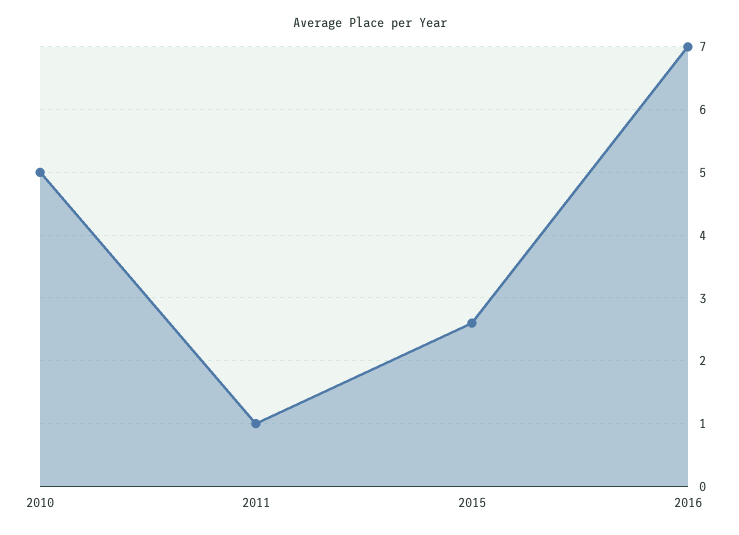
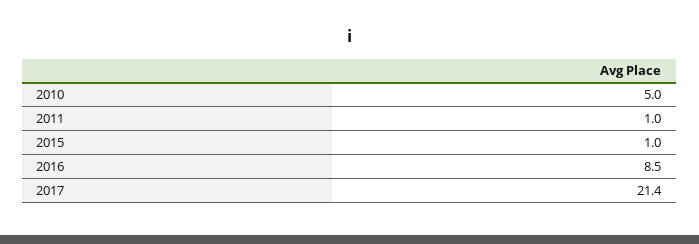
2015: 2.6 -> 1
2016: 7 -> 8.5
2017: none -> 21.4

